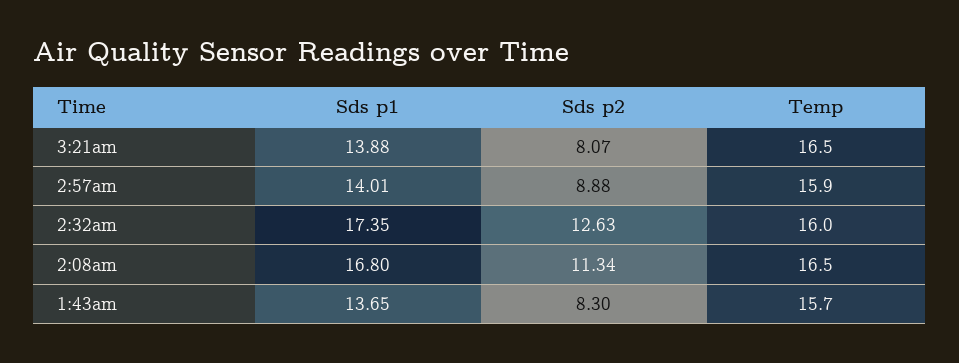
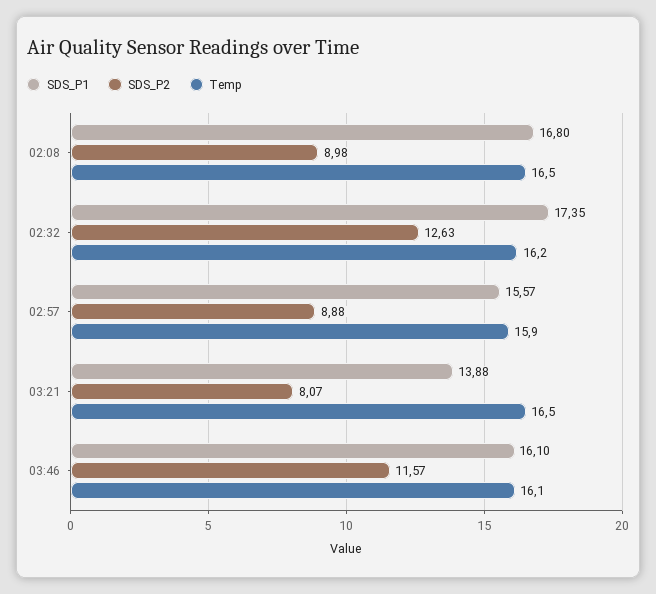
Sds p1, 2:57am: 14.01 -> 15.57
Temp, 2:32am: 16 -> 16.2
Sds p2, 2:08am: 11.34 -> 8.98
Sds p1, 1:43am: 13.65 -> none
Sds p2, 1:43am: 8.3 -> none
Temp, 1:43am: 15.7 -> none
Sds p1, 03:46: none -> 16.1
Sds p2, 03:46: none -> 11.57
Temp, 03:46: none -> 16.1

